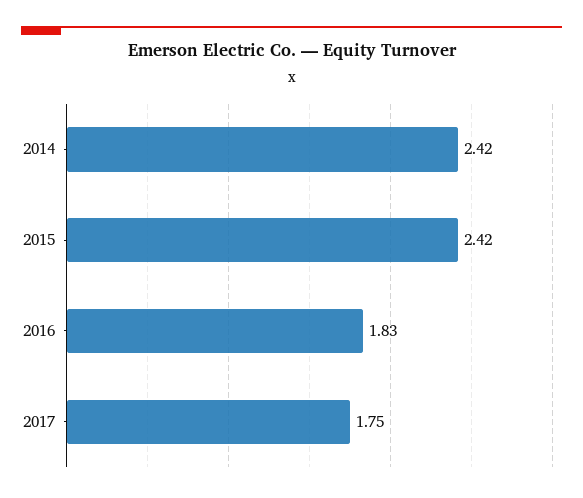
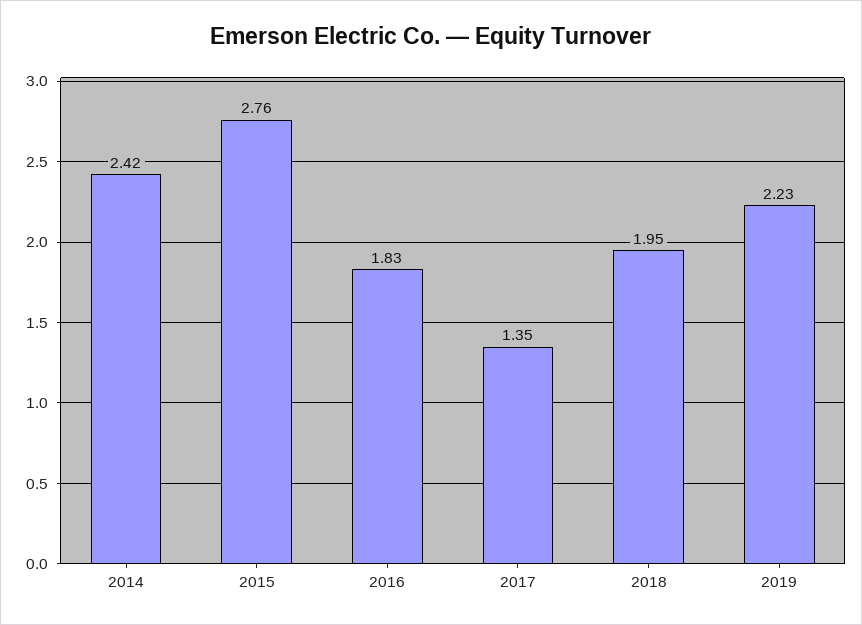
2015: 2.42 -> 2.76
2017: 1.75 -> 1.35
2018: none -> 1.95
2019: none -> 2.23

